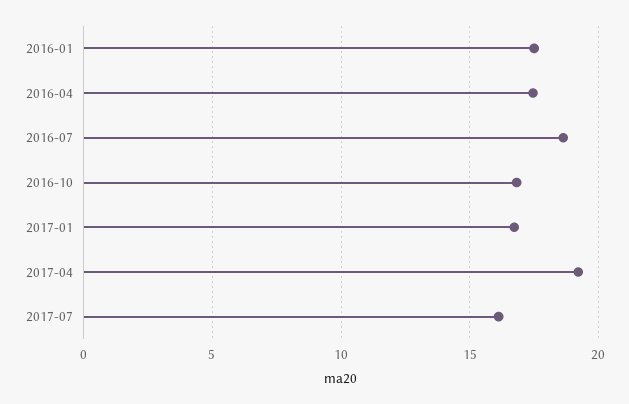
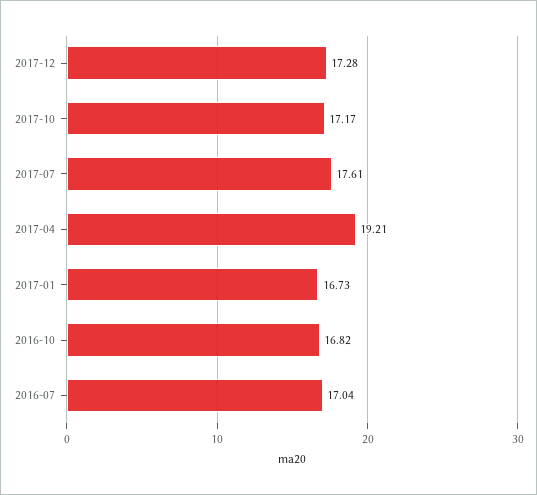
2016-01: 17.5 -> none
2016-04: 17.5 -> none
2016-07: 18.5 -> 17.04
2017-07: 16 -> 17.61
2017-12: none -> 17.28
2017-10: none -> 17.17

